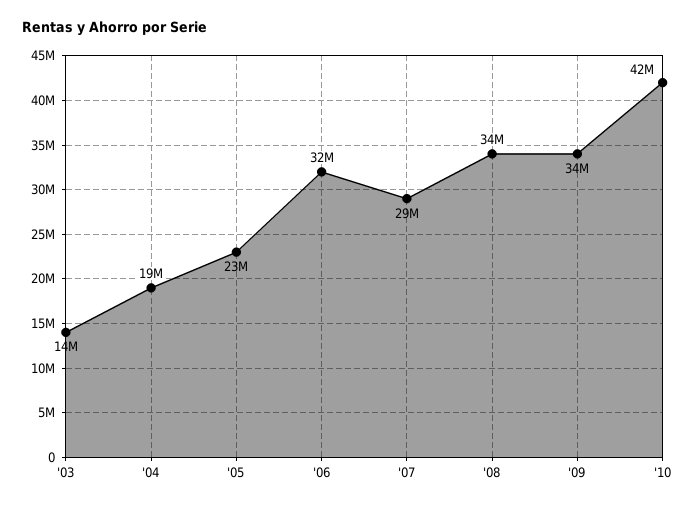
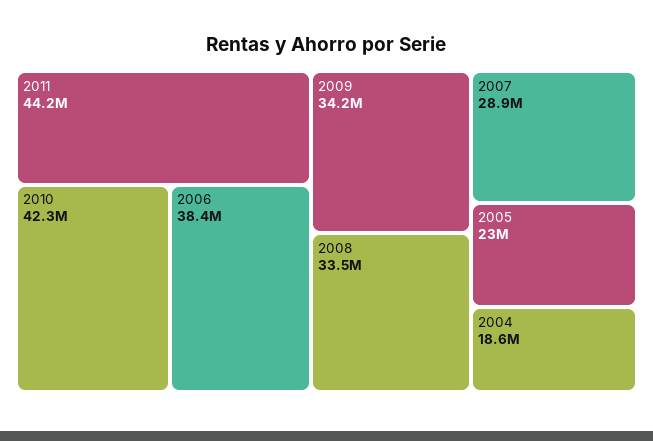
'03: 14000000 -> none
'06: 32000000 -> 38400000
2011: none -> 44200000

